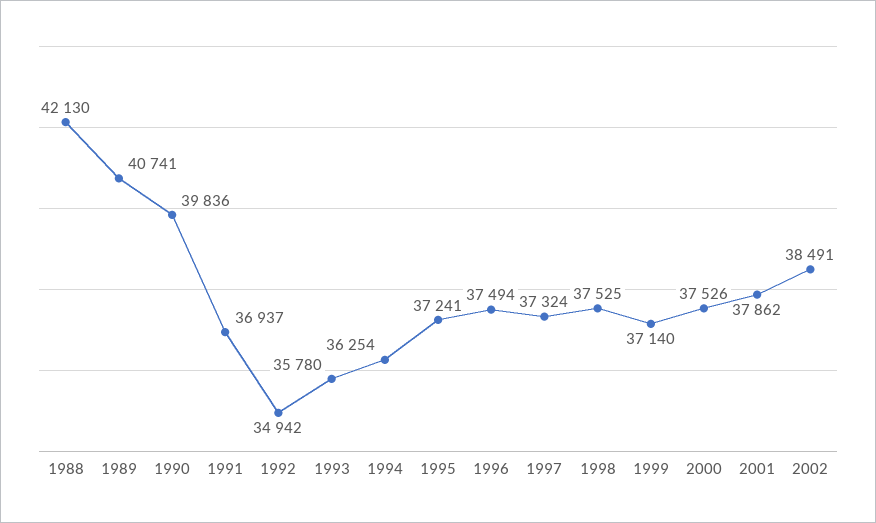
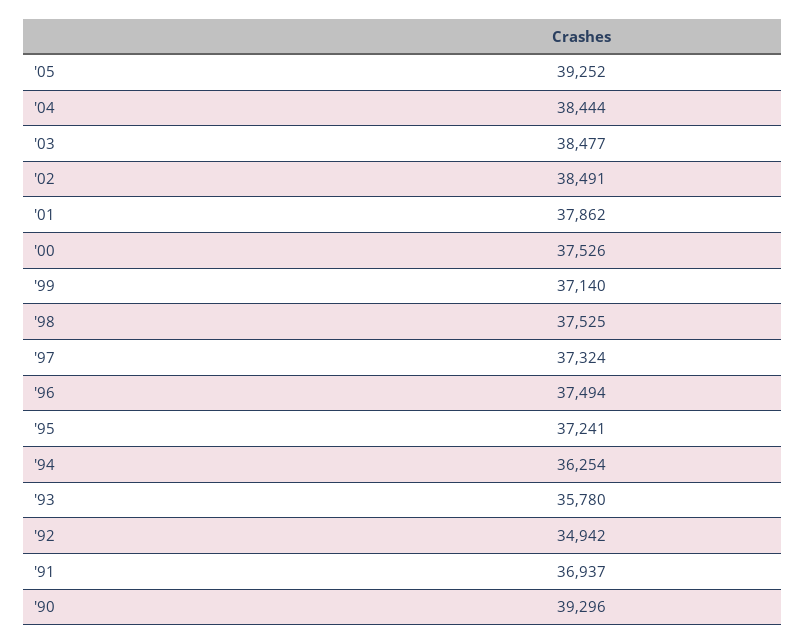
1988: 42130 -> none
1989: 40741 -> none
1990: 39836 -> 39296
'05: none -> 39252
'04: none -> 38444
'03: none -> 38477

